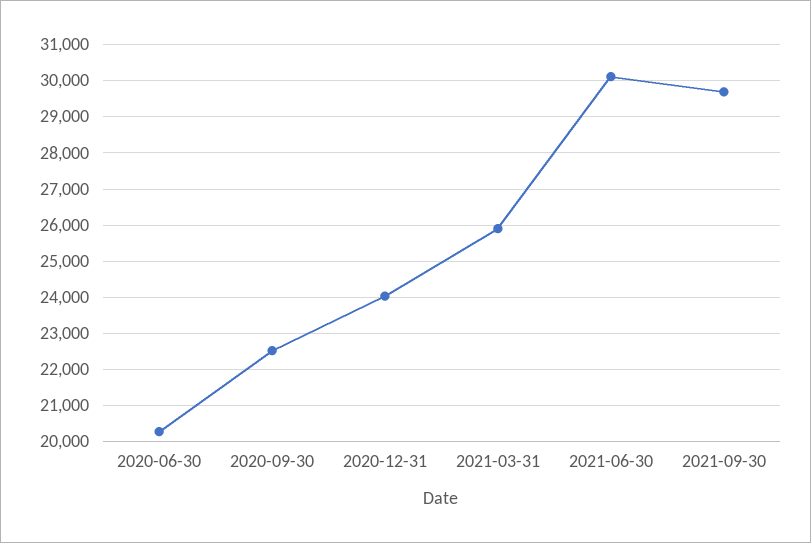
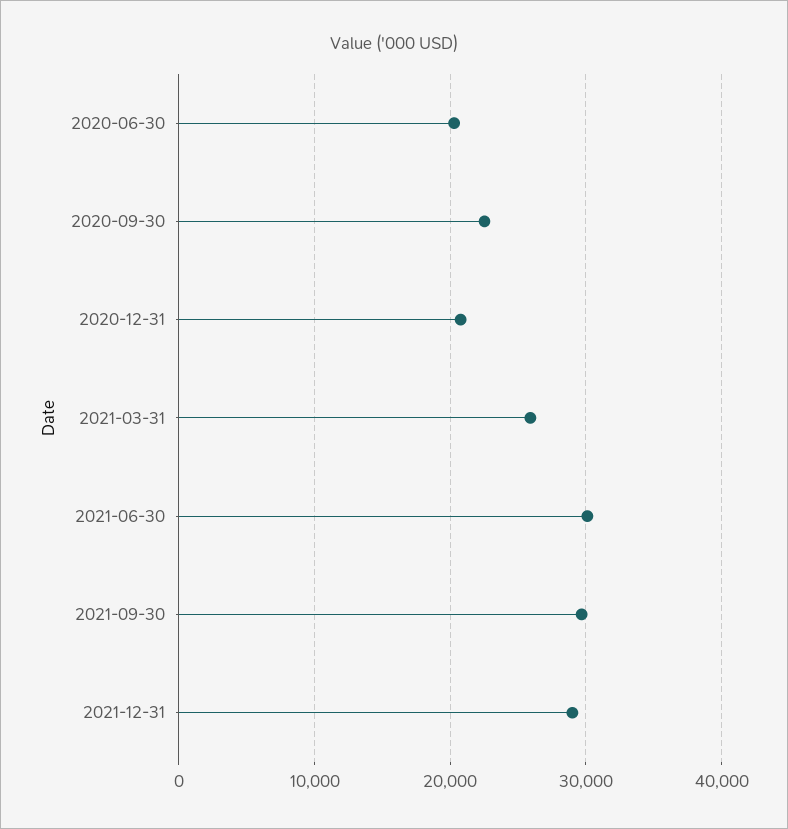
2020-12-31: 24000 -> 21000
2021-12-31: none -> 29000

